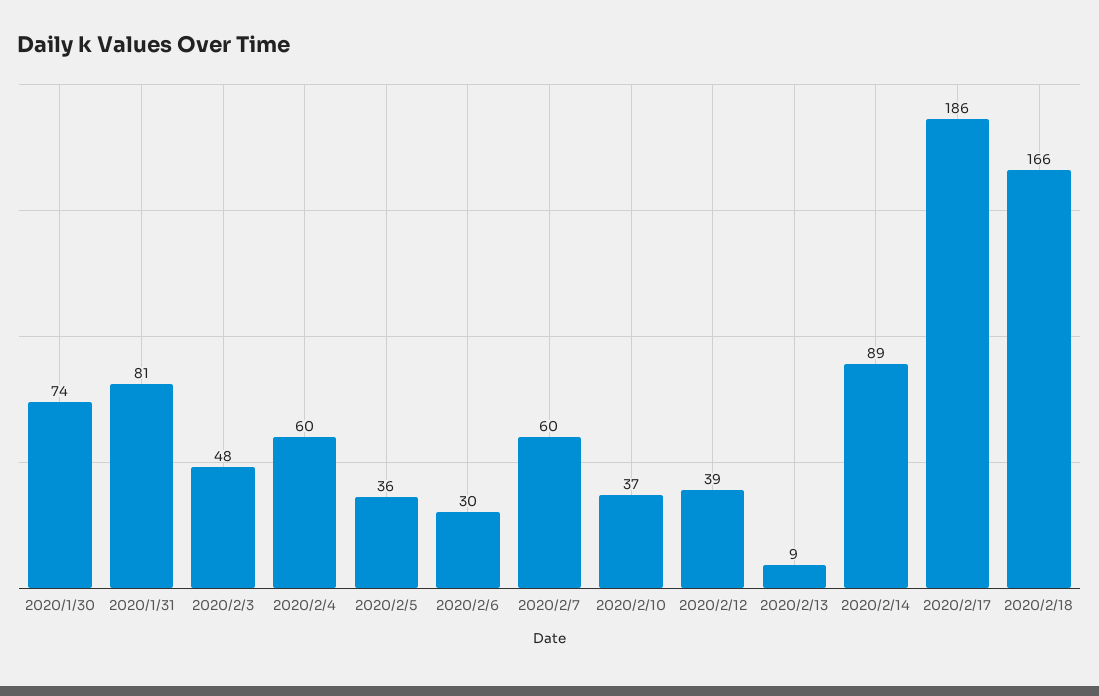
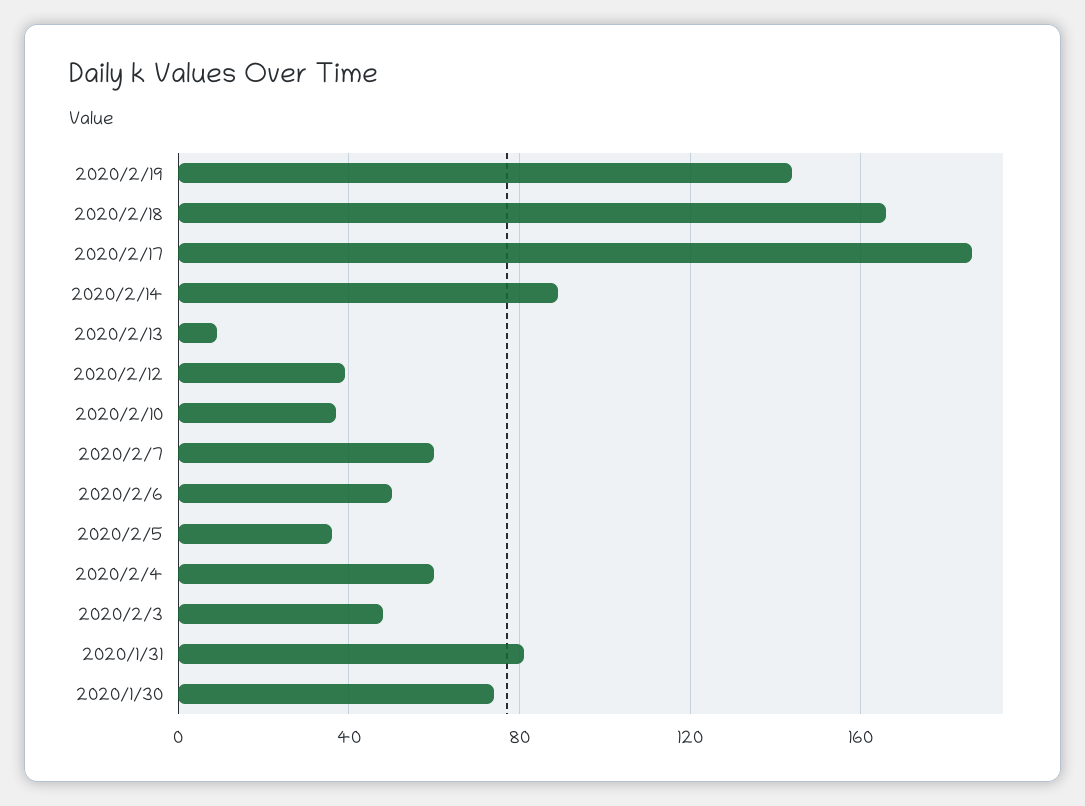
2020/2/6: 30 -> 50
2020/2/19: none -> 145

